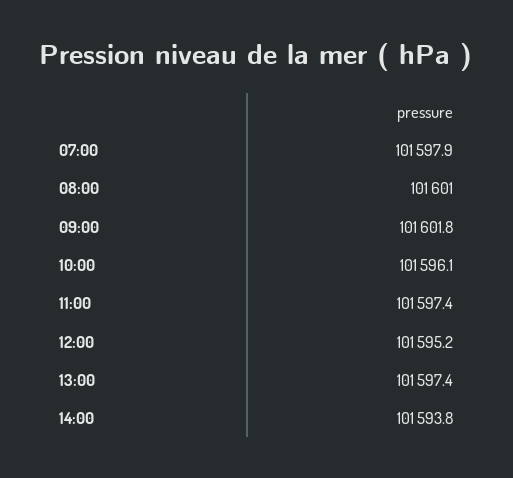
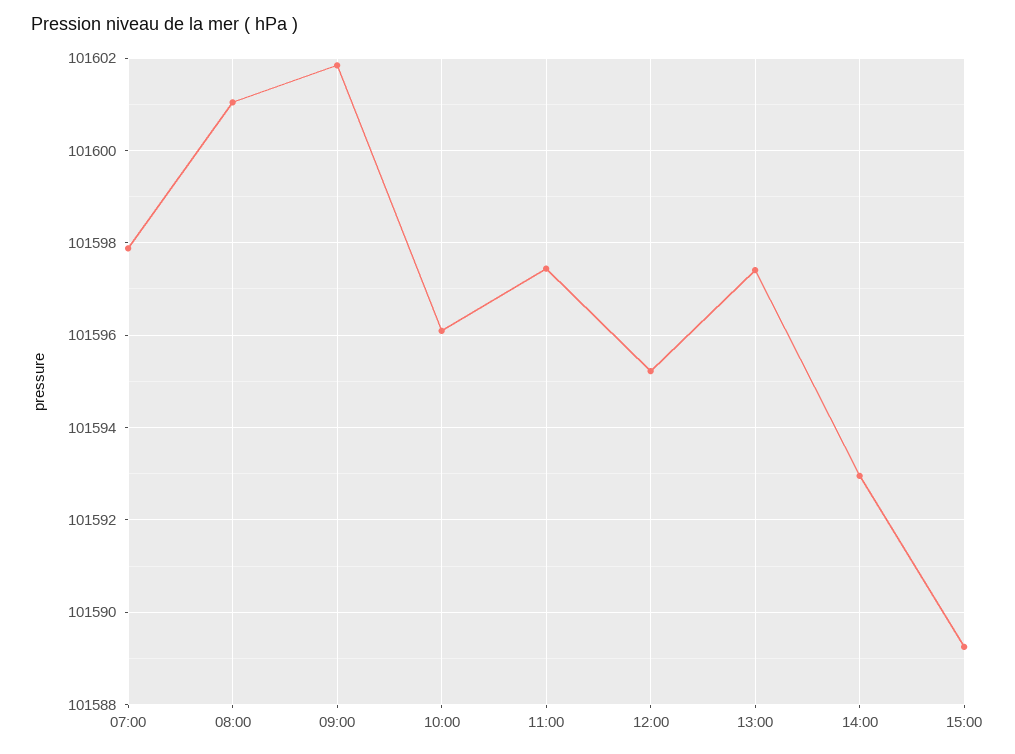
14:00: 101593.8 -> 101593
15:00: none -> 101589.2

